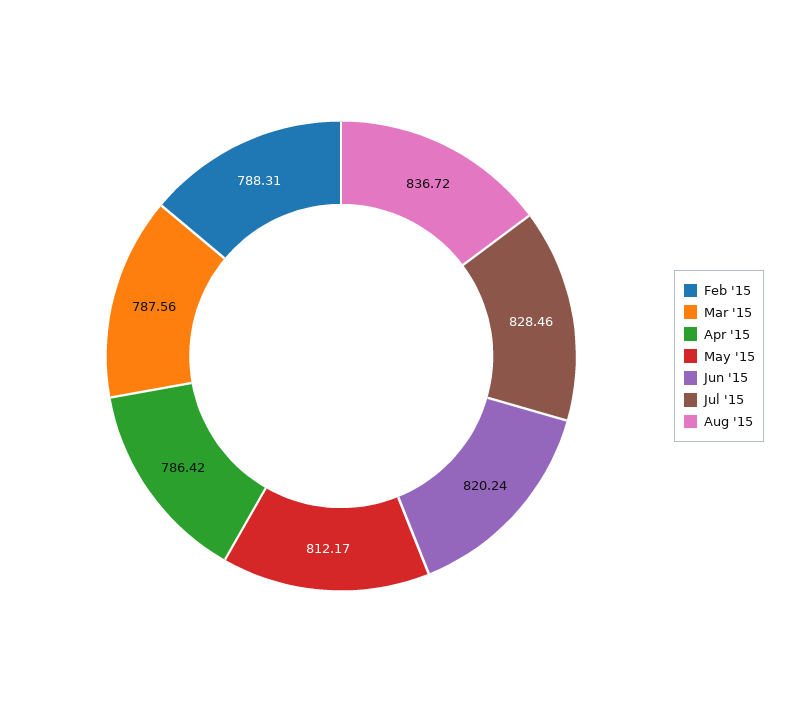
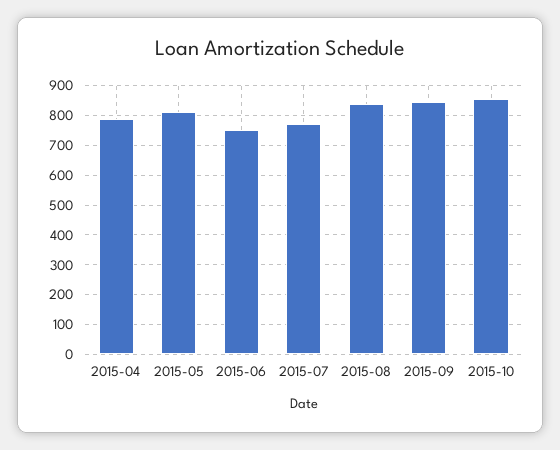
Feb '15: 788.31 -> none
Mar '15: 787.56 -> none
Jun '15: 820.24 -> 750
Jul '15: 828.46 -> 775
2015-09: none -> 850
2015-10: none -> 850

